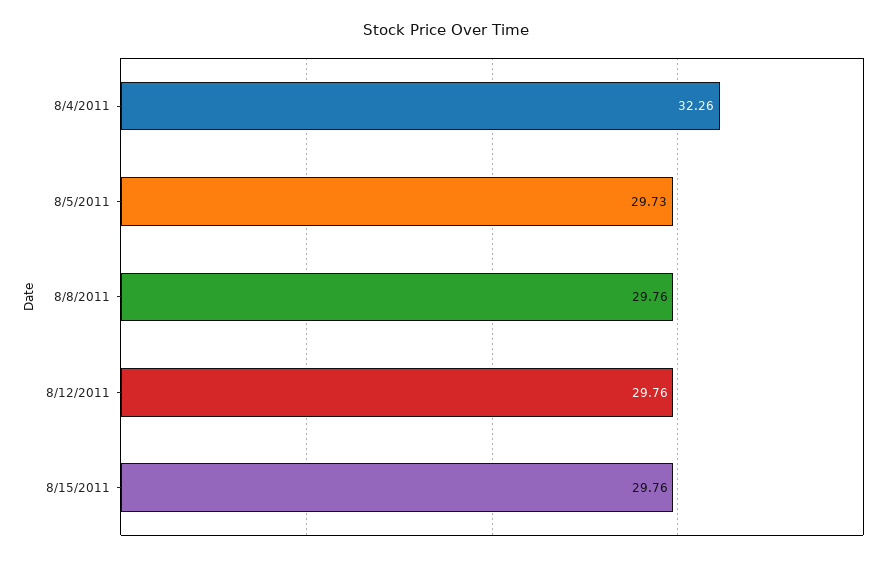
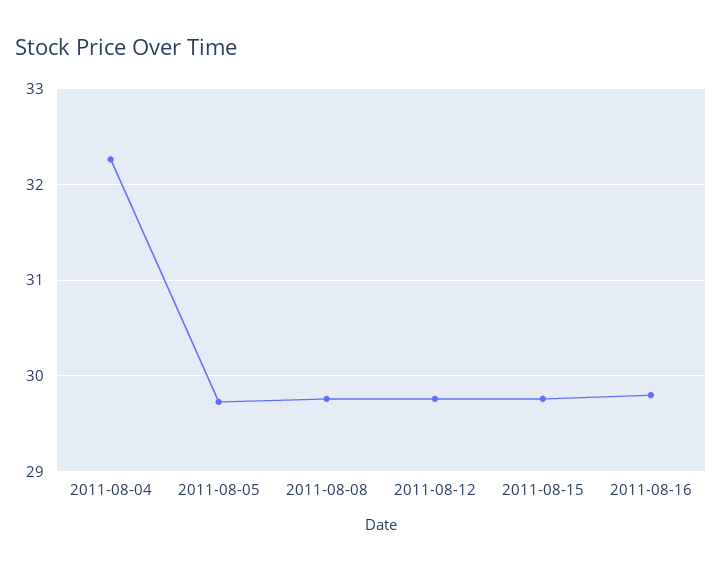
2011-08-16: none -> 29.8

